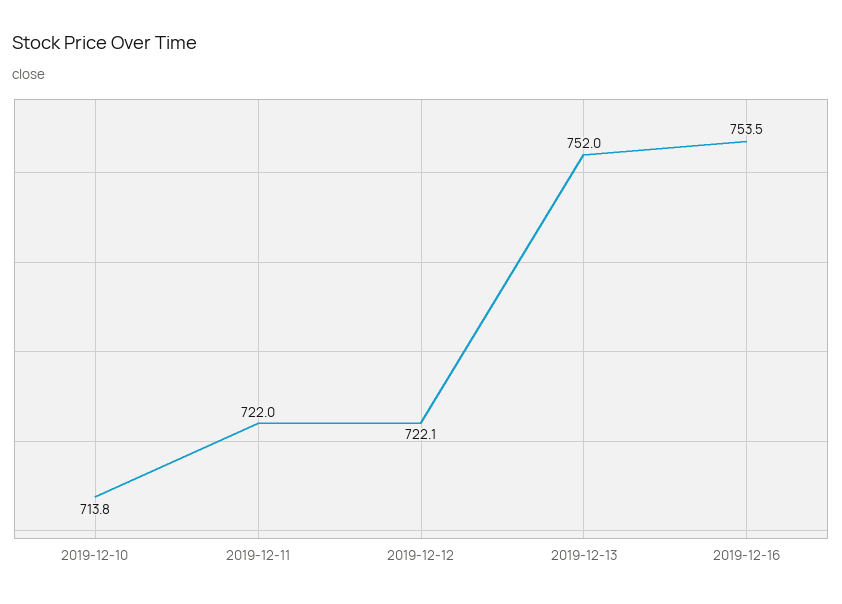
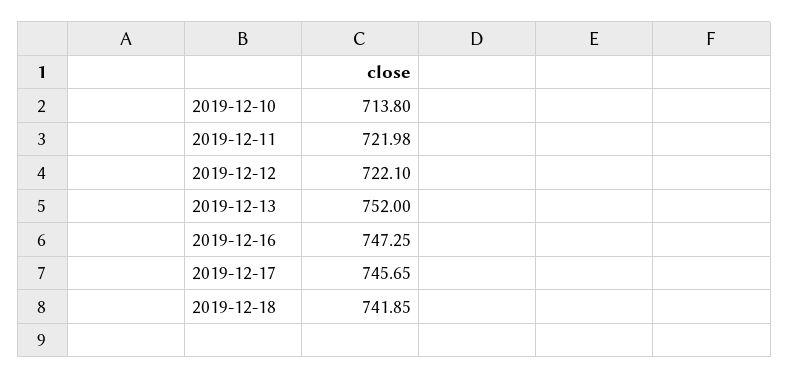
2019-12-16: 753.5 -> 747.25
2019-12-17: none -> 745.65
2019-12-18: none -> 741.85

